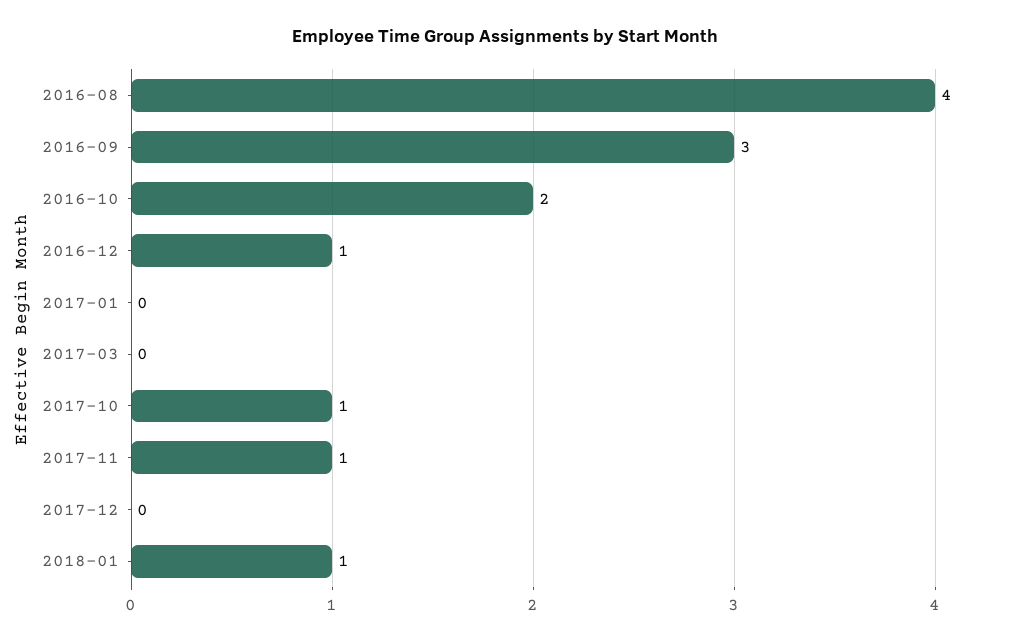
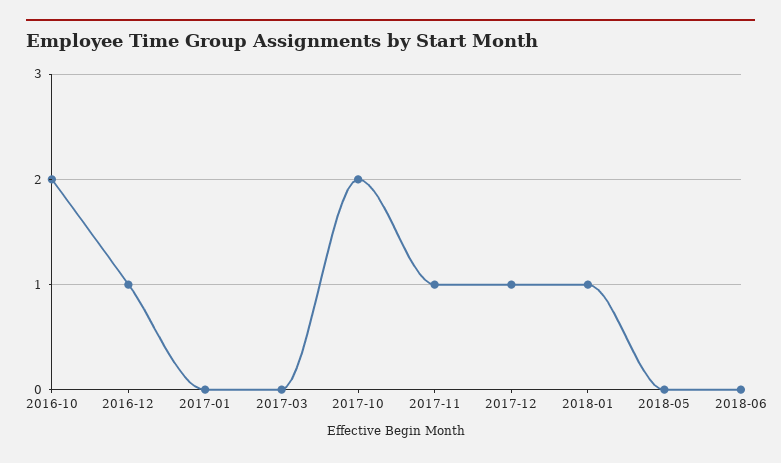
2016-08: 4 -> none
2016-09: 3 -> none
2017-10: 1 -> 2
2017-12: 0 -> 1
2018-05: none -> 0
2018-06: none -> 0

